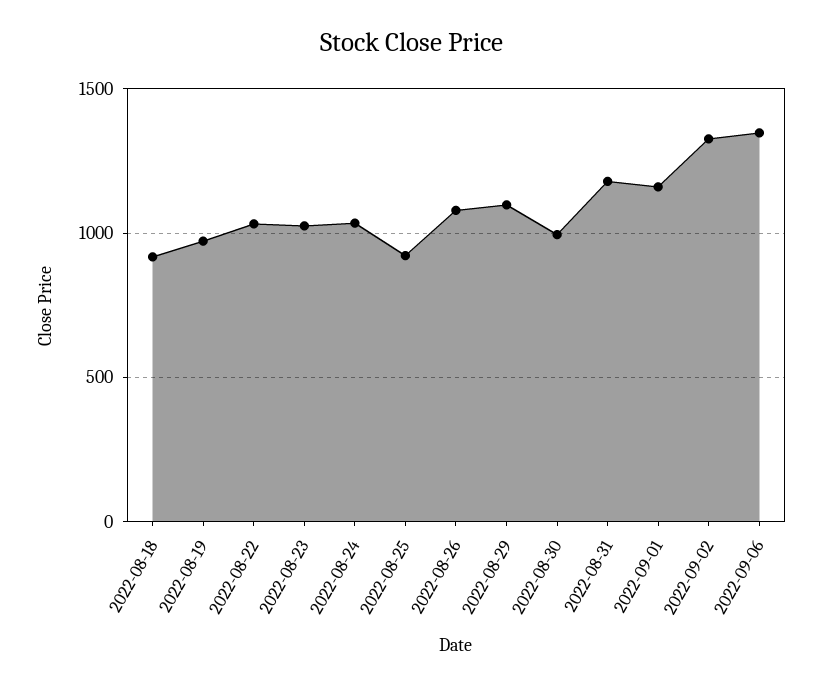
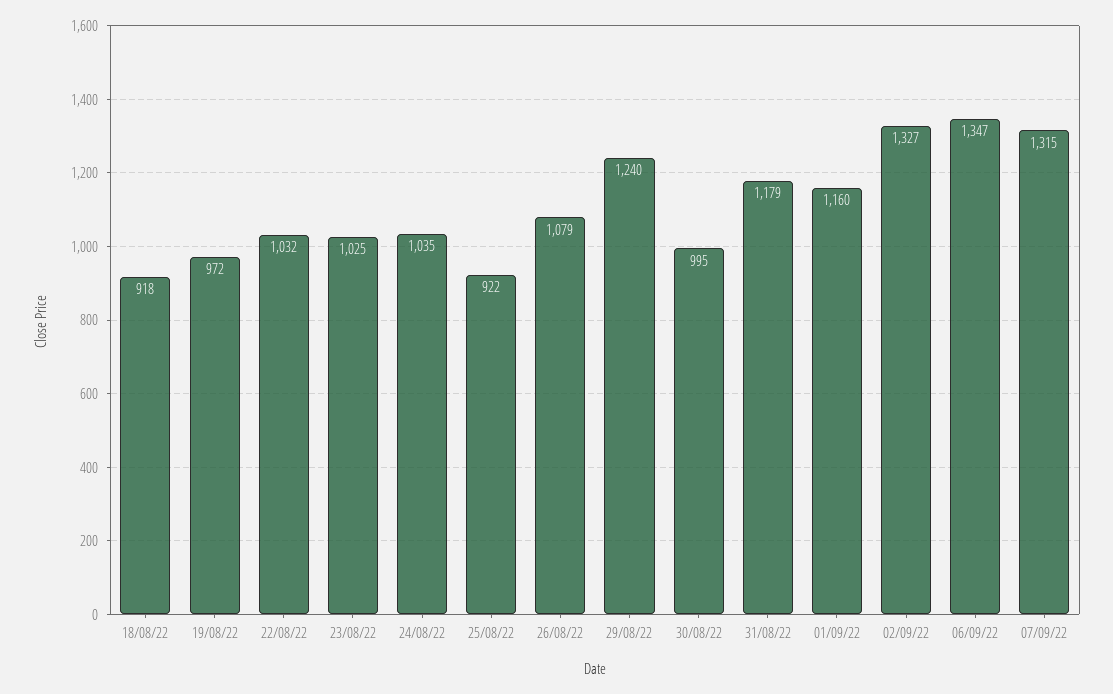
2022-08-29: 1100 -> 1240
07/09/22: none -> 1315

